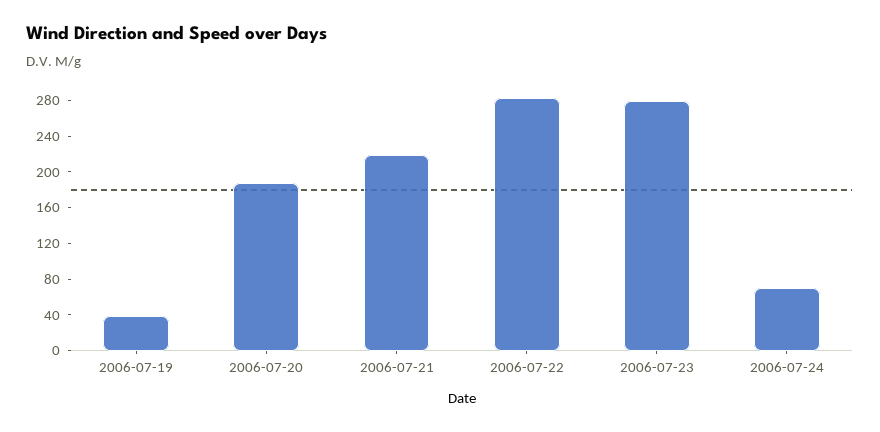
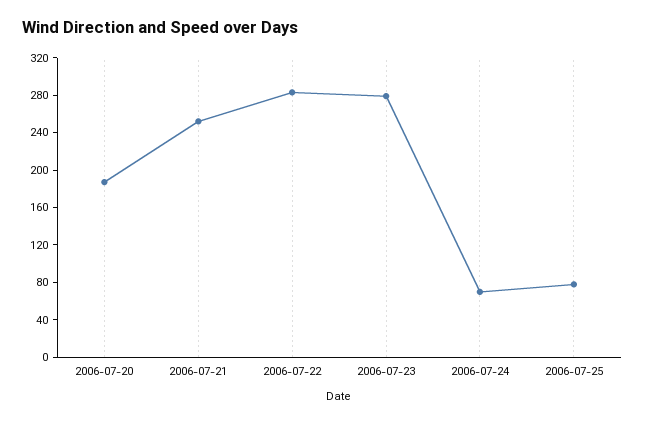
2006-07-19: 40 -> none
2006-07-21: 220 -> 250
2006-07-25: none -> 80

